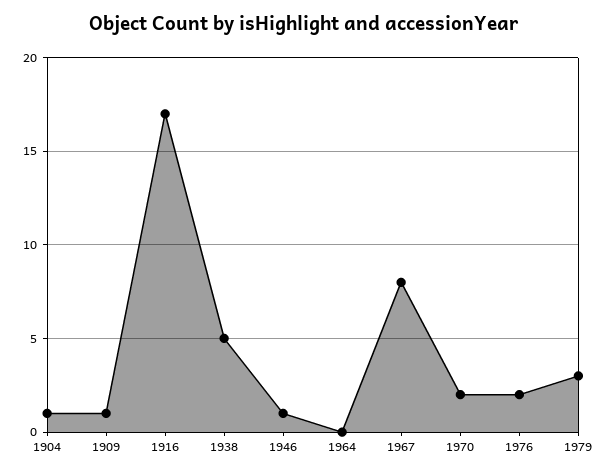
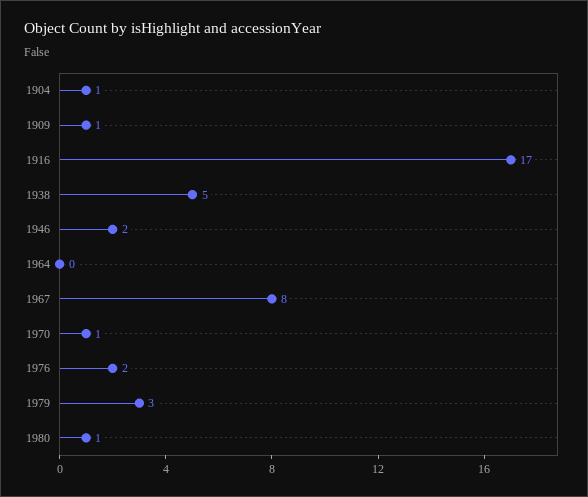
1946: 1 -> 2
1970: 2 -> 1
1980: none -> 1

